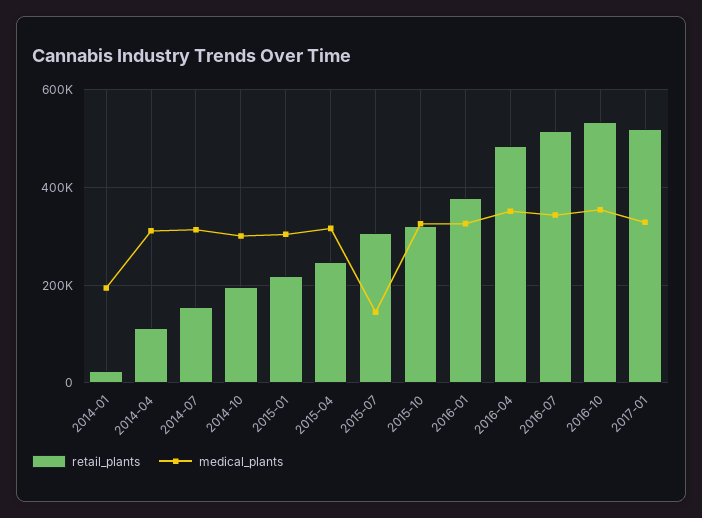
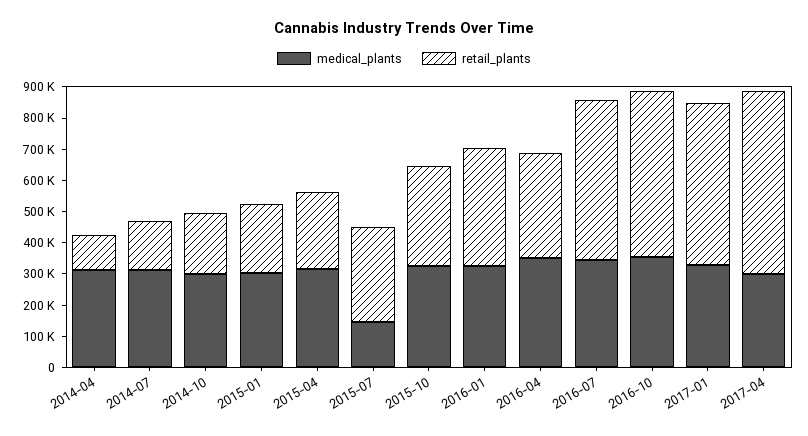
retail_plants, 2014-01: 20000 -> none
medical_plants, 2014-01: 200000 -> none
retail_plants, 2016-04: 480000 -> 350000
medical_plants, 2017-04: none -> 300000
retail_plants, 2017-04: none -> 600000

